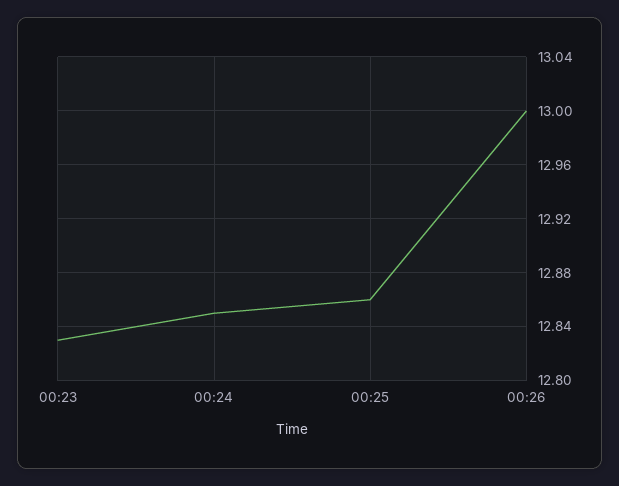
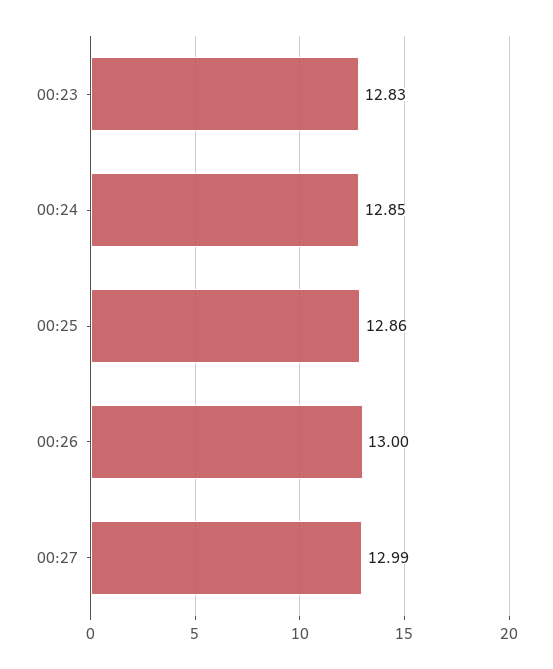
00:27: none -> 12.99

